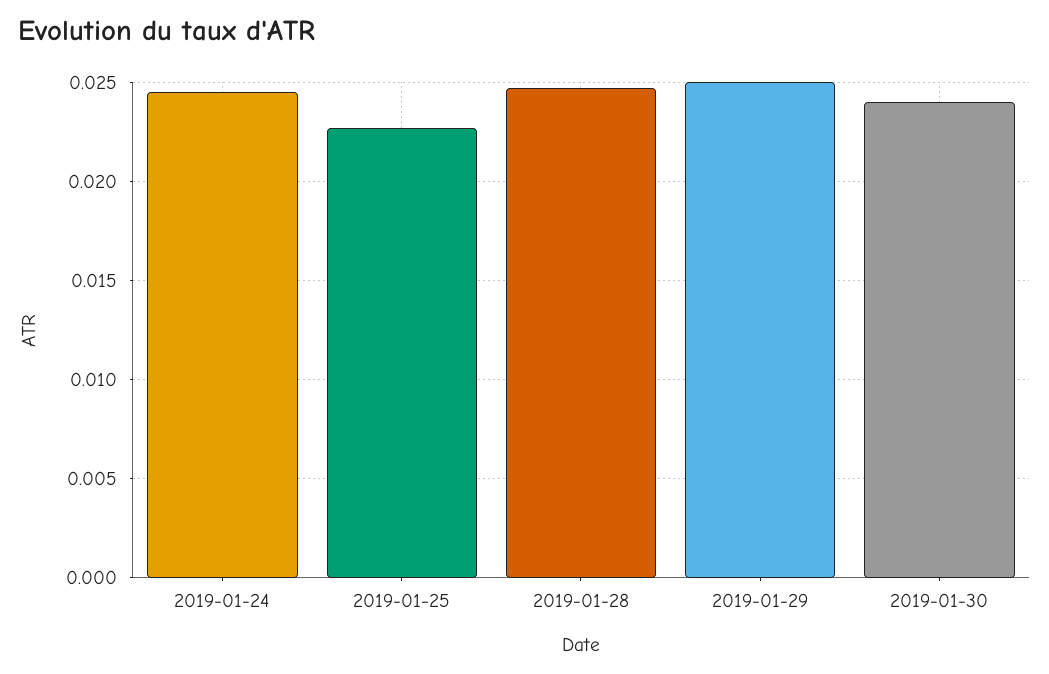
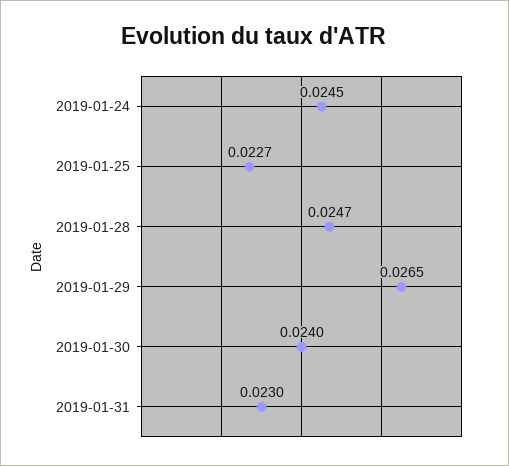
2019-01-29: 0.025 -> 0.0265
2019-01-31: none -> 0.023

